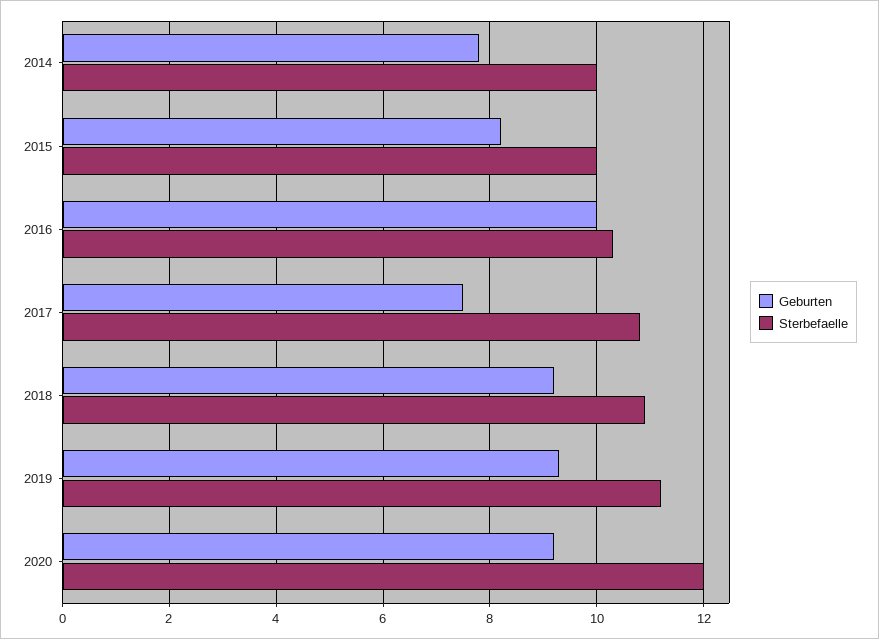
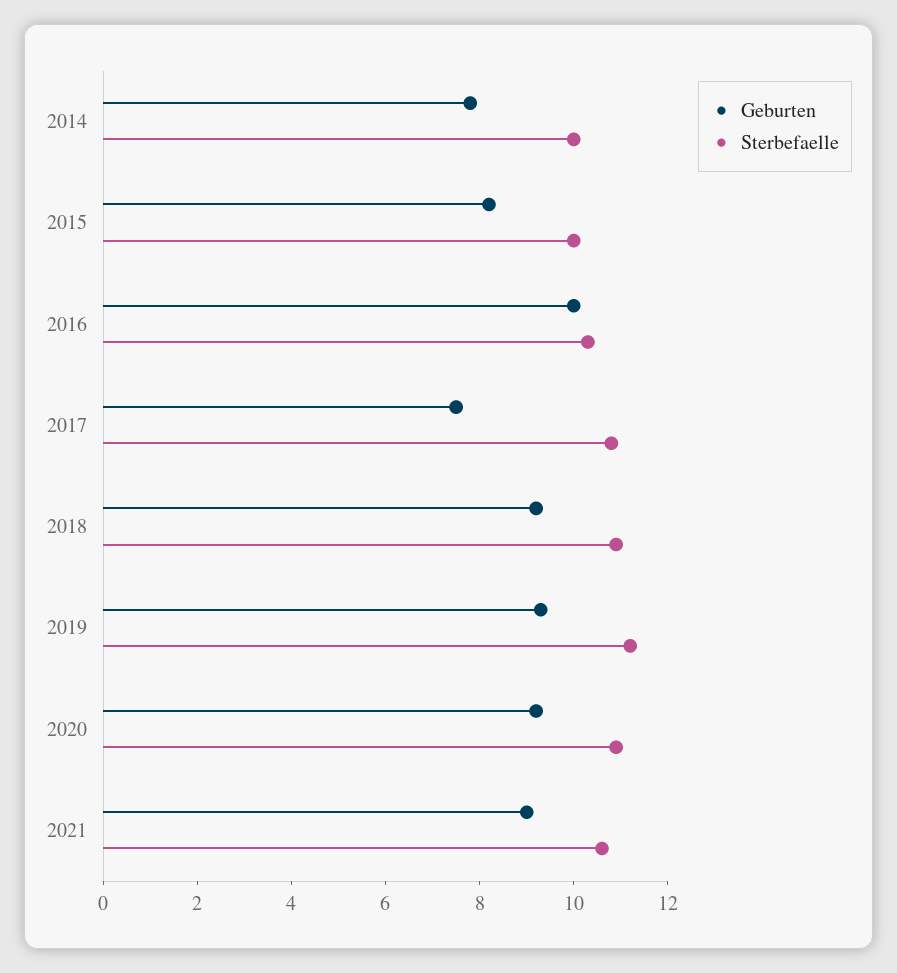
Sterbefaelle, 2020: 12 -> 11
Geburten, 2021: none -> 9
Sterbefaelle, 2021: none -> 10.5

